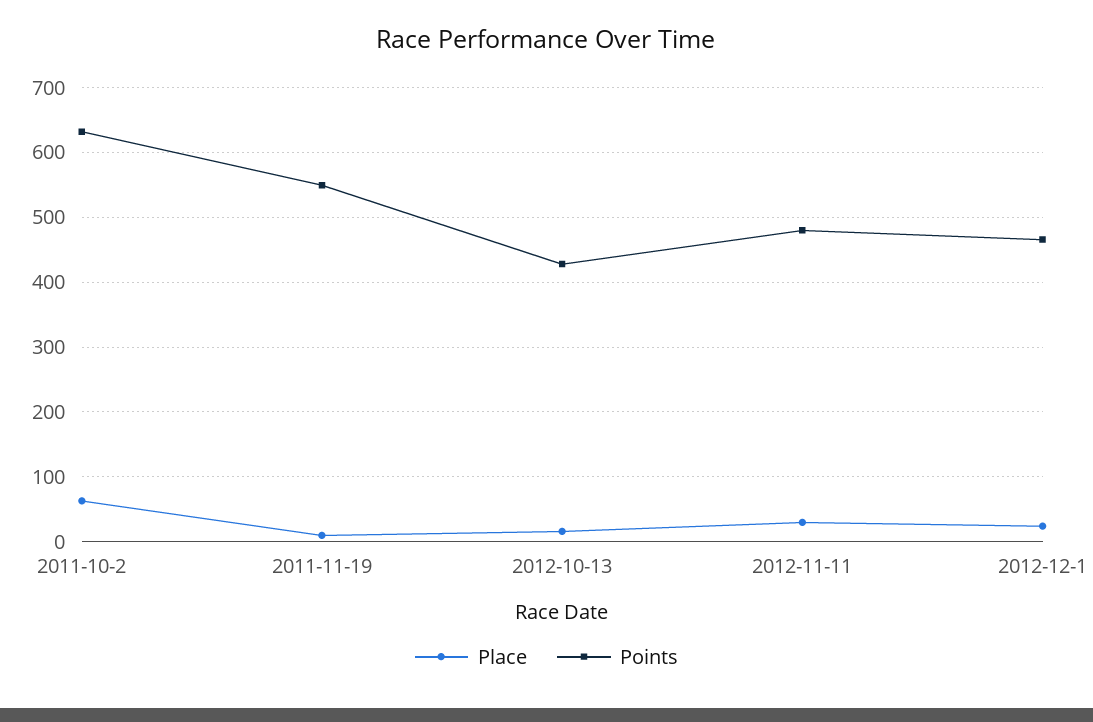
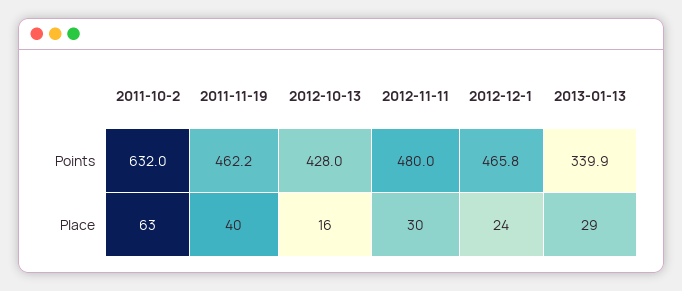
Place, 2011-11-19: 10 -> 40
Points, 2011-11-19: 550 -> 462.2
Points, 2013-01-13: none -> 339.9
Place, 2013-01-13: none -> 29

